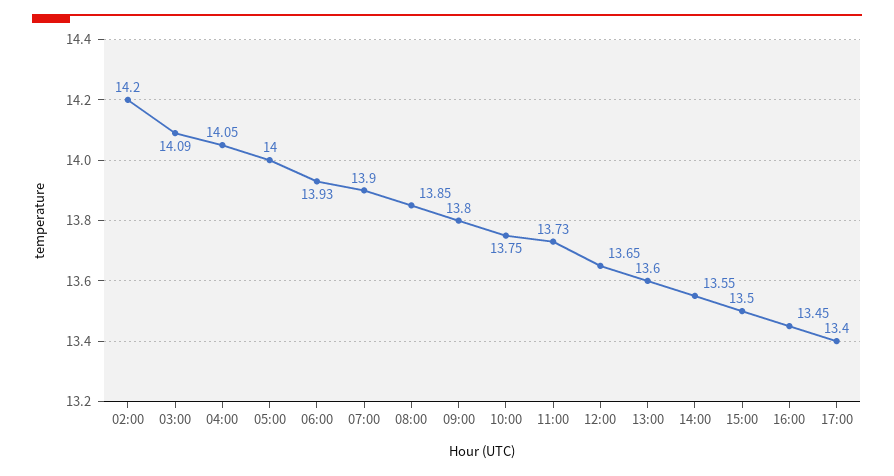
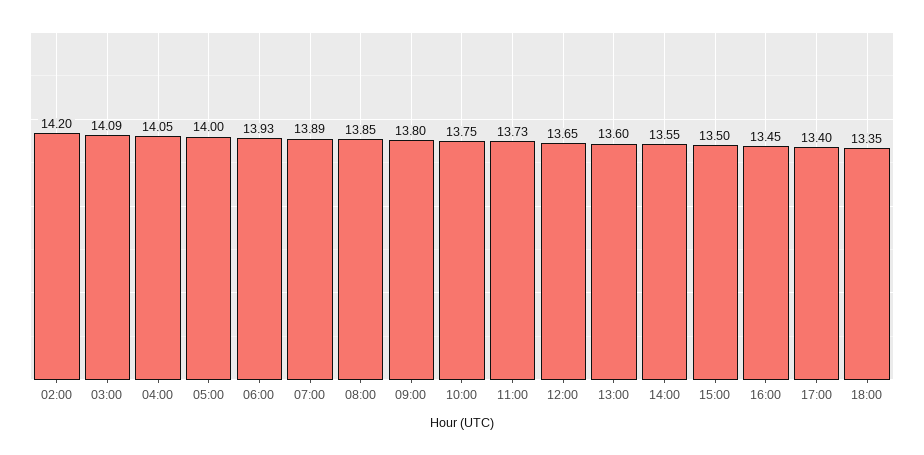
07:00: 13.9 -> 13.89
18:00: none -> 13.35

